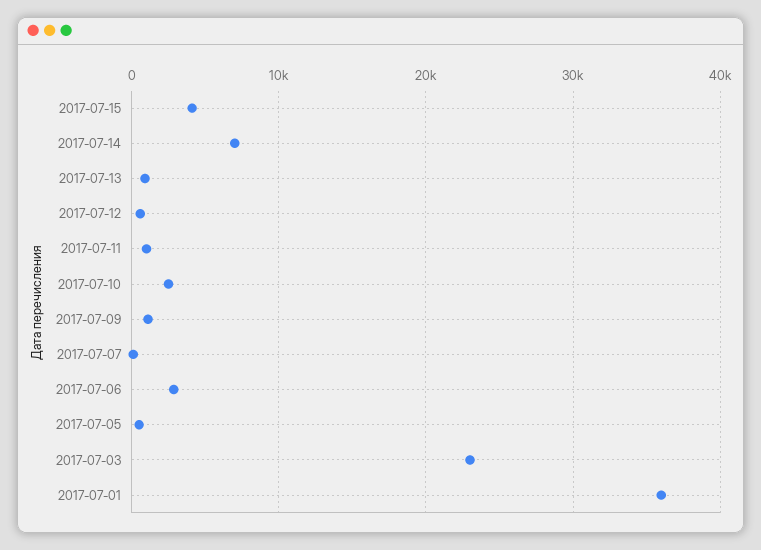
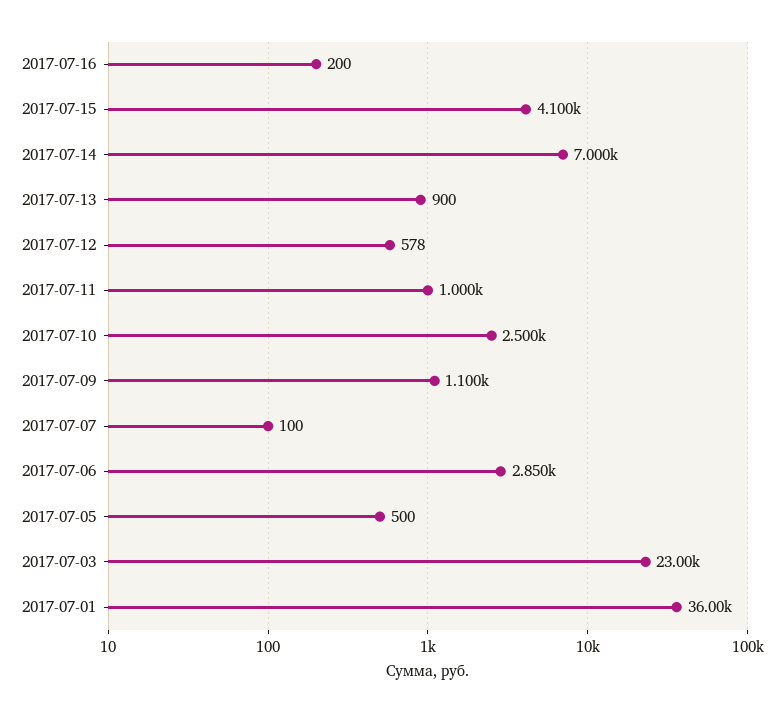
2017-07-16: none -> 200

